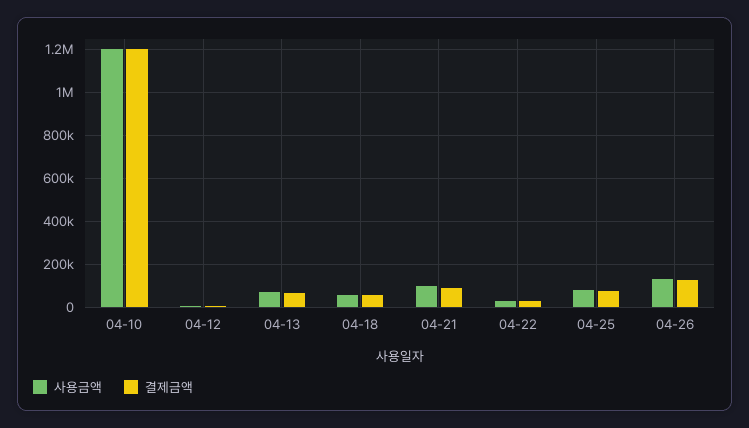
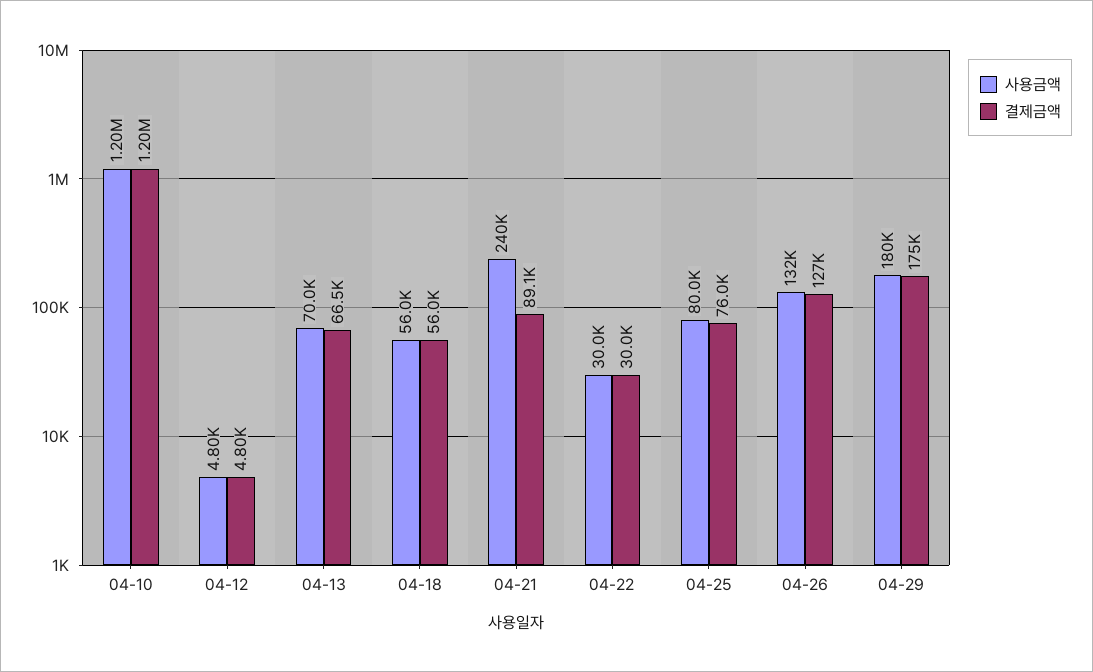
사용금액, 04-21: 100000 -> 240000
사용금액, 04-29: none -> 180000
결제금액, 04-29: none -> 175000

